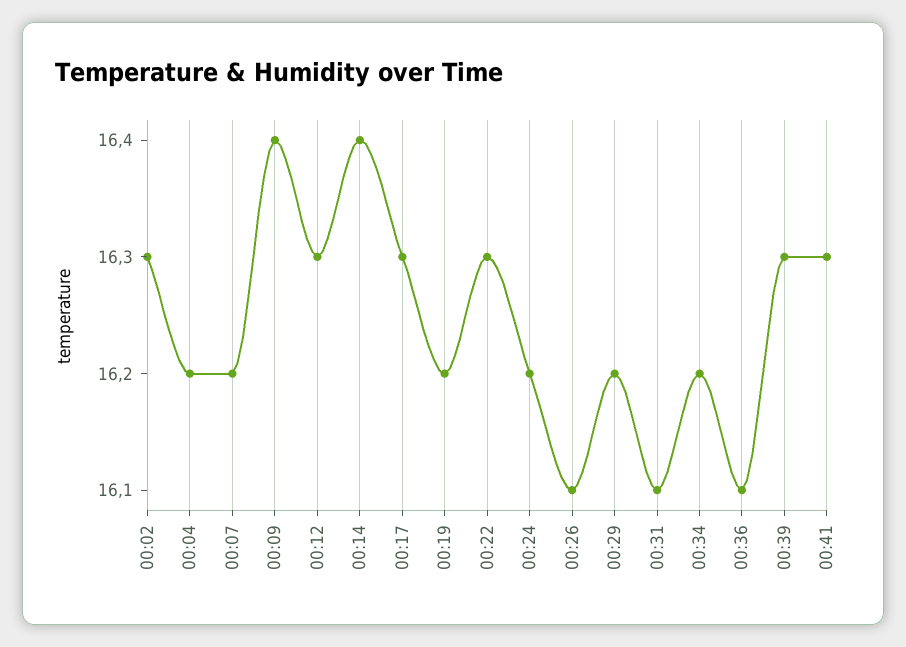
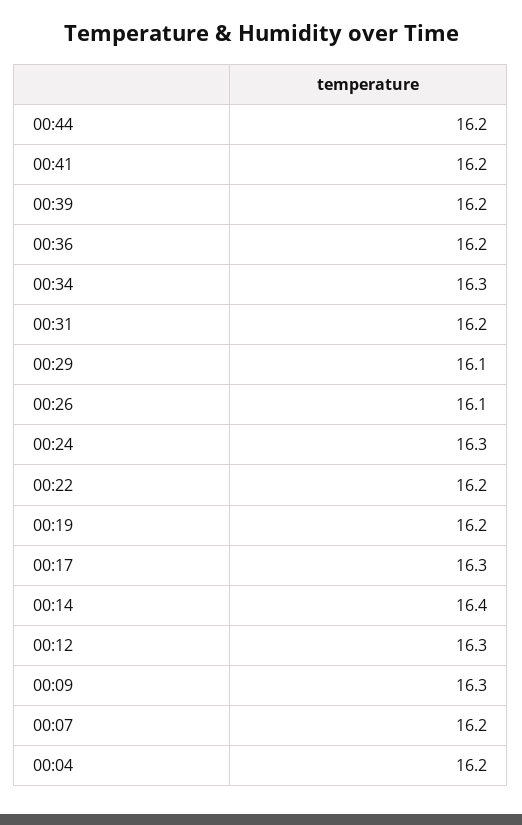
00:02: 16.3 -> none
00:09: 16.4 -> 16.3
00:22: 16.3 -> 16.2
00:24: 16.2 -> 16.3
00:29: 16.2 -> 16.1
00:31: 16.1 -> 16.2
00:34: 16.2 -> 16.3
00:36: 16.1 -> 16.2
00:39: 16.3 -> 16.2
00:41: 16.3 -> 16.2
00:44: none -> 16.2

